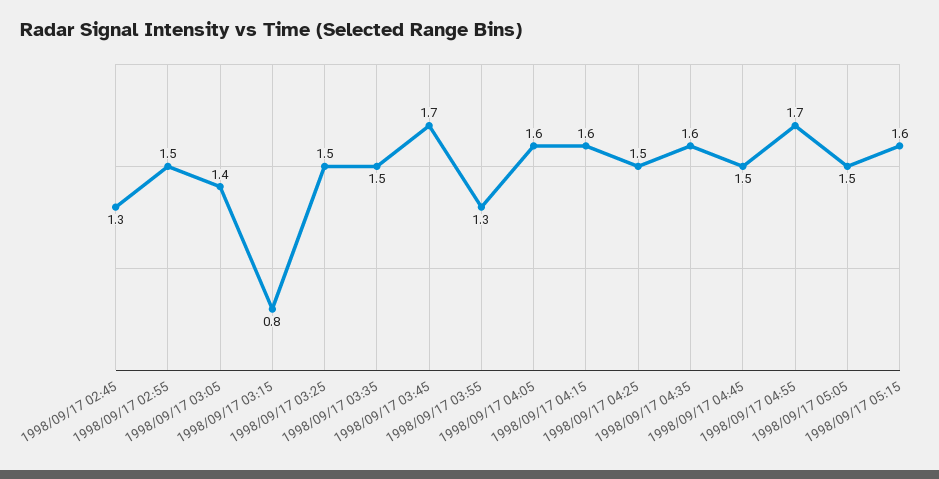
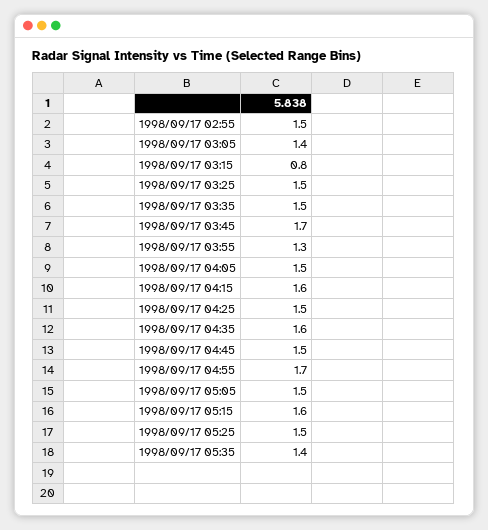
1998/09/17 02:45: 1.3 -> none
1998/09/17 04:05: 1.6 -> 1.5
1998/09/17 05:25: none -> 1.5
1998/09/17 05:35: none -> 1.4

